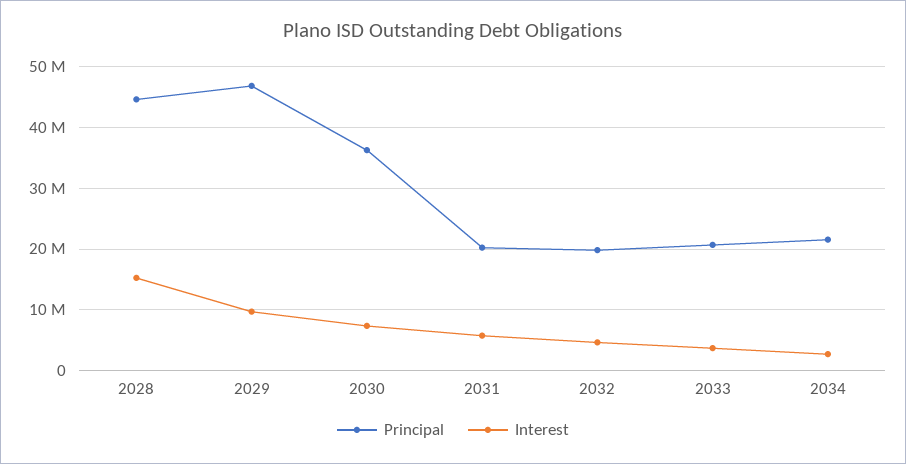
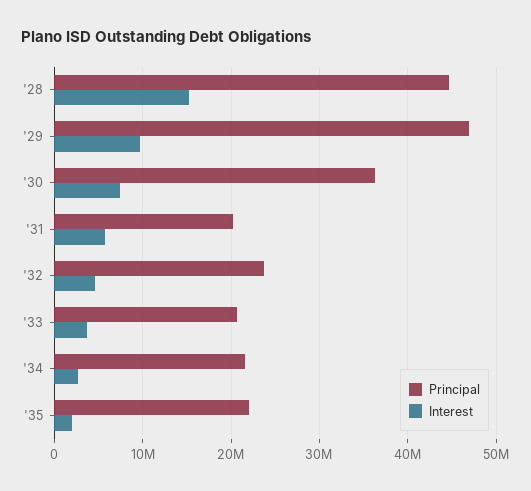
Principal, 2032: 20000000 -> 24000000
Principal, '35: none -> 22000000
Interest, '35: none -> 2000000

